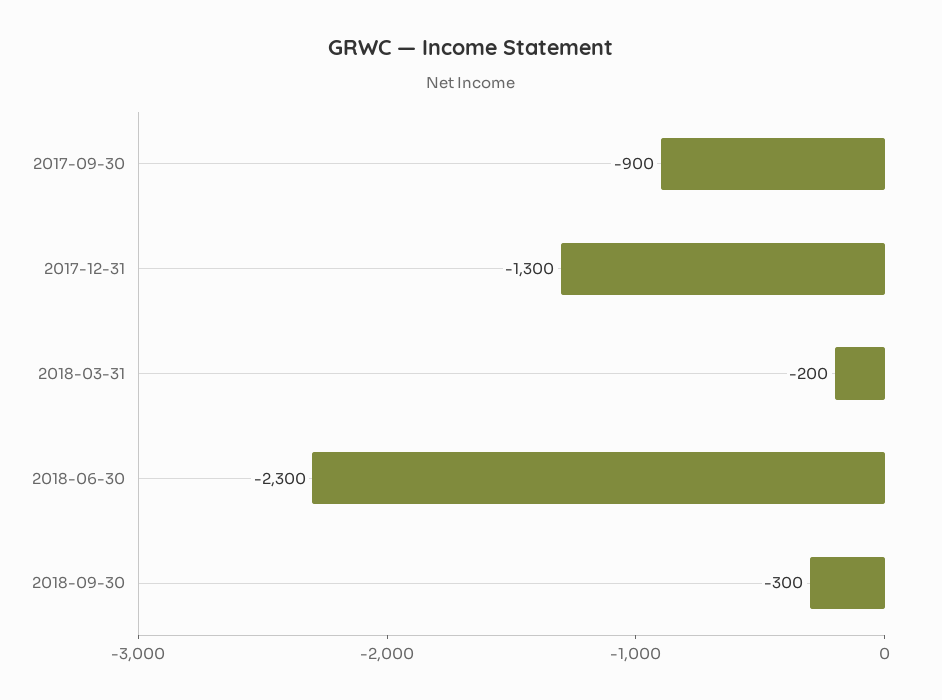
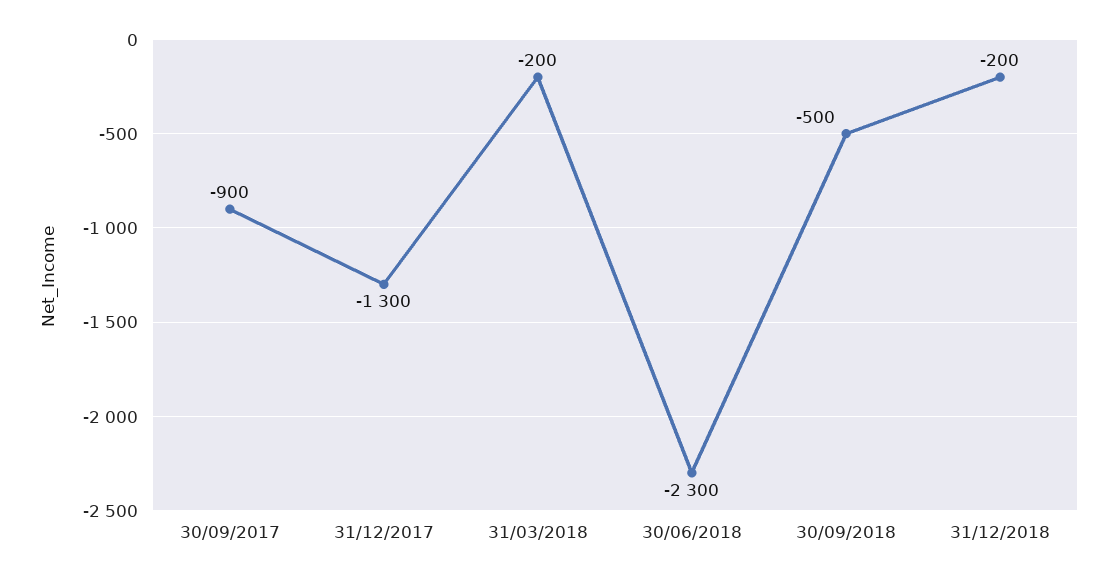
2018-09-30: -300 -> -500
31/12/2018: none -> -200

